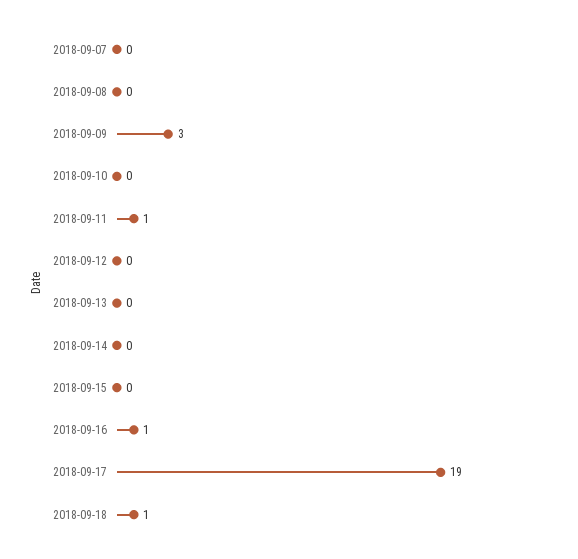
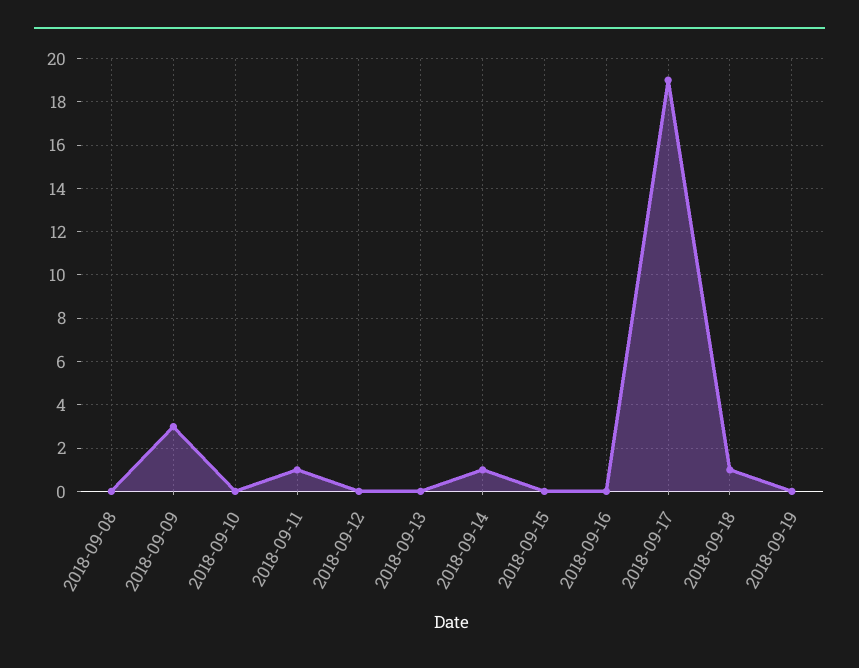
2018-09-07: 0 -> none
2018-09-14: 0 -> 1
2018-09-16: 1 -> 0
2018-09-19: none -> 0

